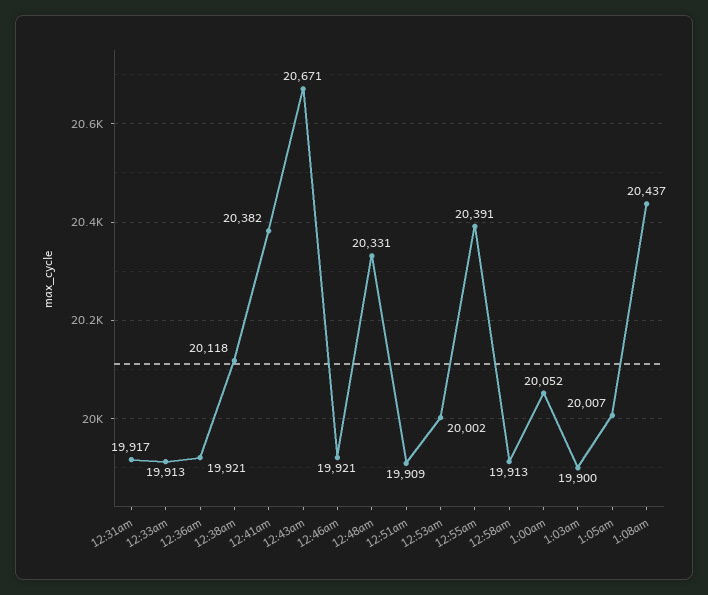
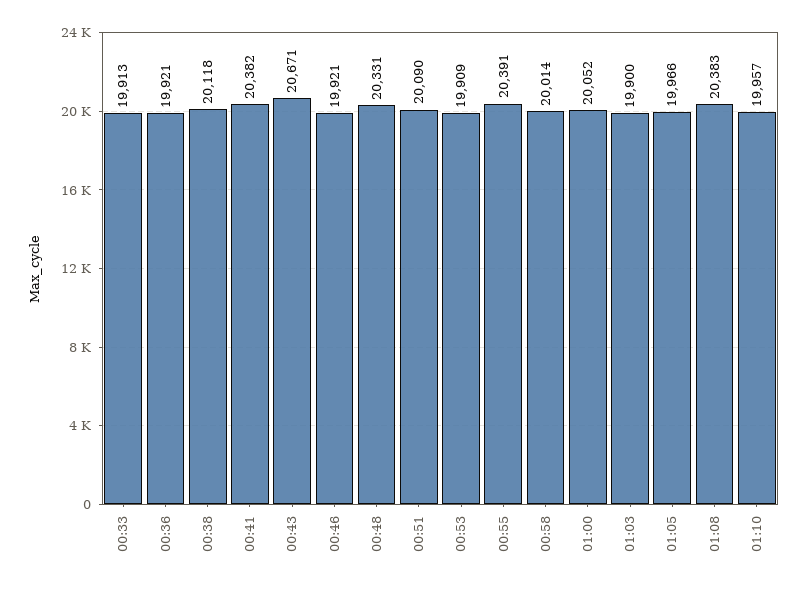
12:31am: 19917 -> none
12:51am: 19909 -> 20090
12:53am: 20002 -> 19909
12:58am: 19913 -> 20014
1:05am: 20007 -> 19966
1:08am: 20437 -> 20383
01:10: none -> 19957

